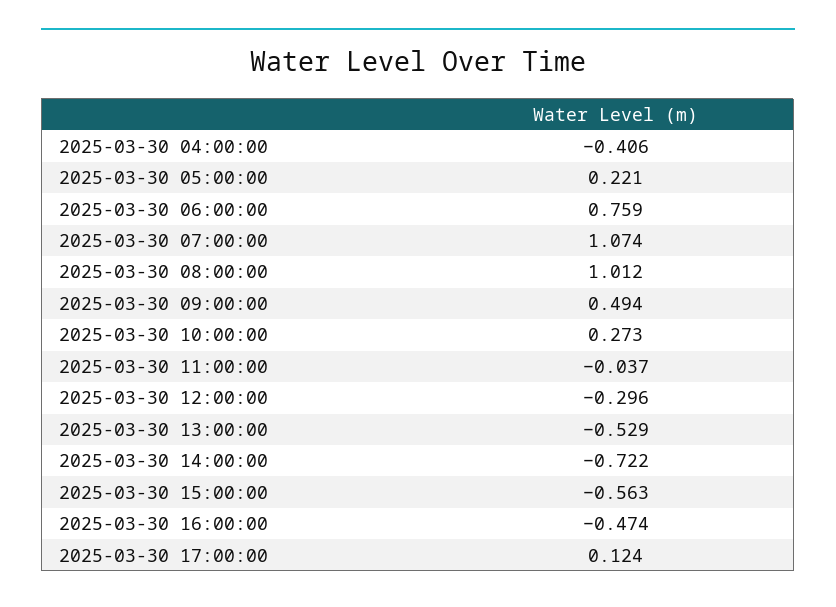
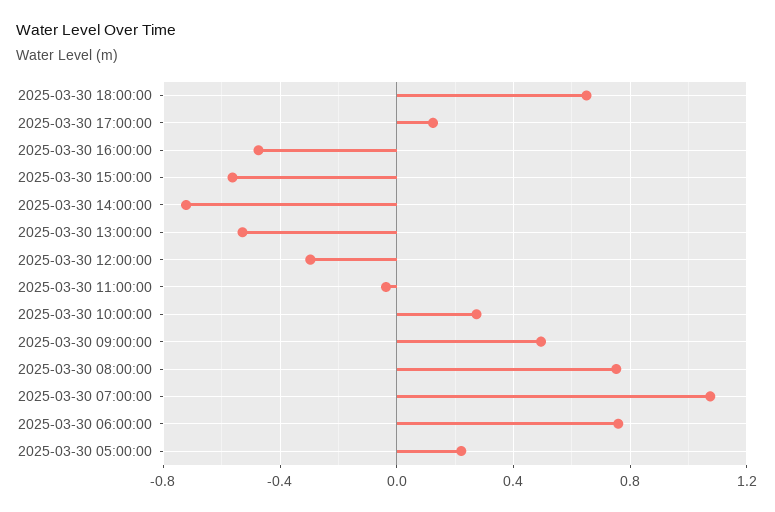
2025-03-30 04:00:00: -0.406 -> none
2025-03-30 08:00:00: 1.012 -> 0.75
2025-03-30 18:00:00: none -> 0.65

